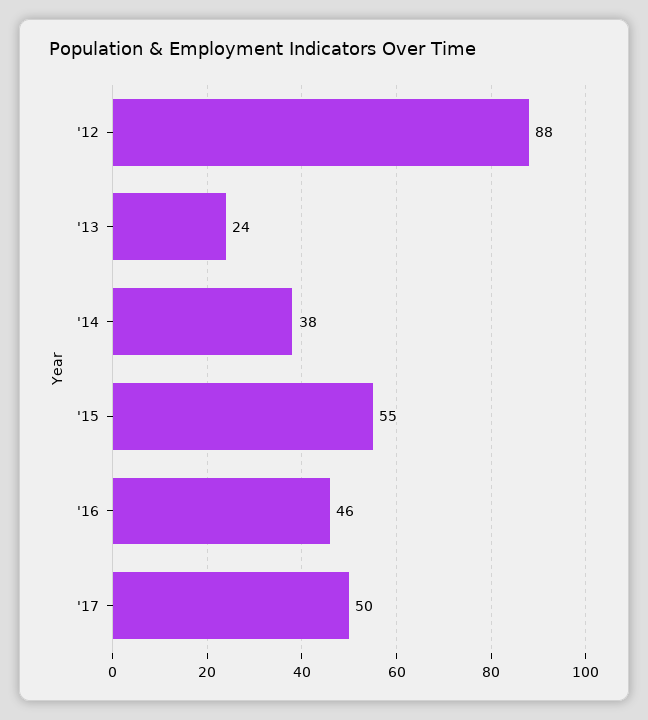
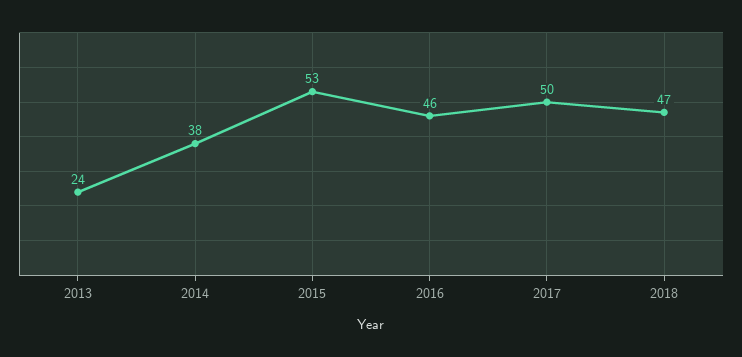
'12: 88 -> none
'15: 55 -> 53
2018: none -> 47

